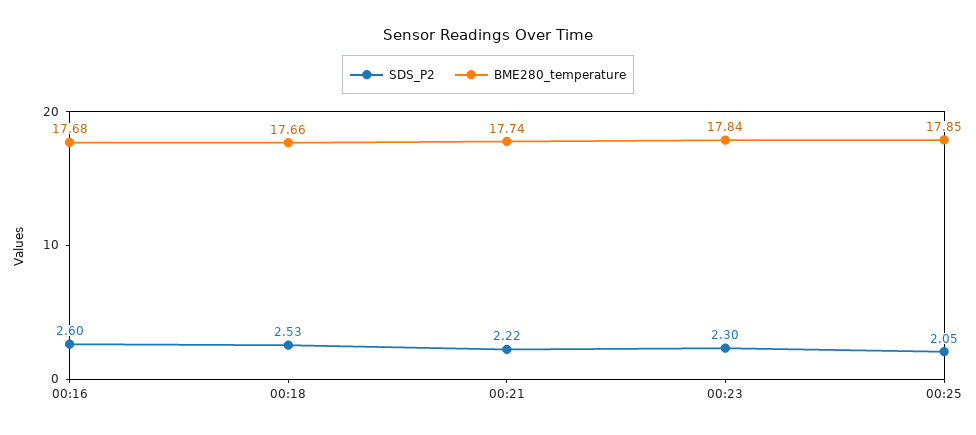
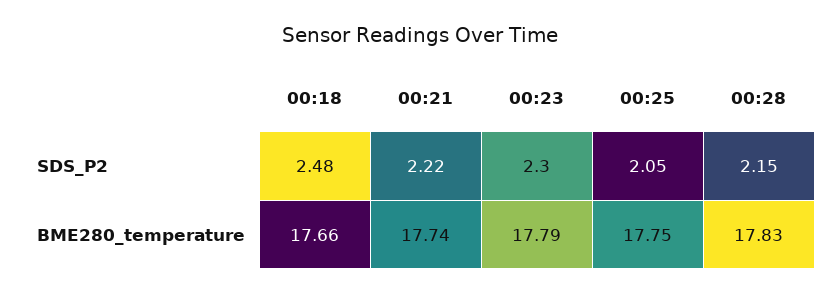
SDS_P2, 00:16: 2.6 -> none
BME280_temperature, 00:16: 17.68 -> none
SDS_P2, 00:18: 2.53 -> 2.48
BME280_temperature, 00:23: 17.84 -> 17.79
BME280_temperature, 00:25: 17.85 -> 17.75
SDS_P2, 00:28: none -> 2.15
BME280_temperature, 00:28: none -> 17.83

